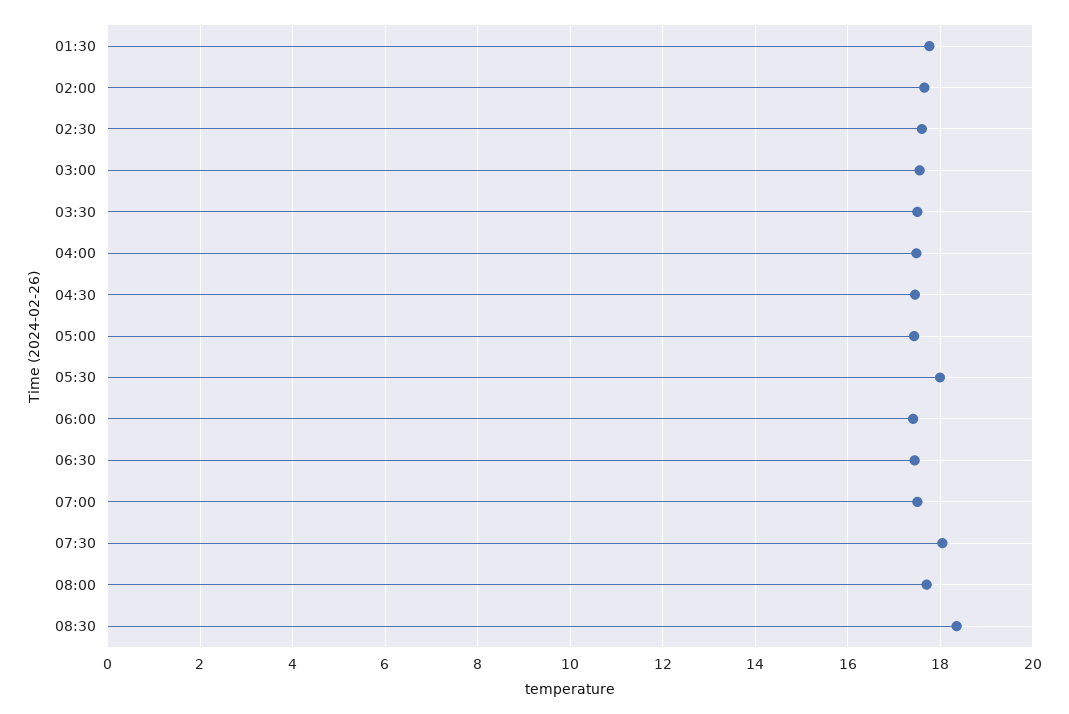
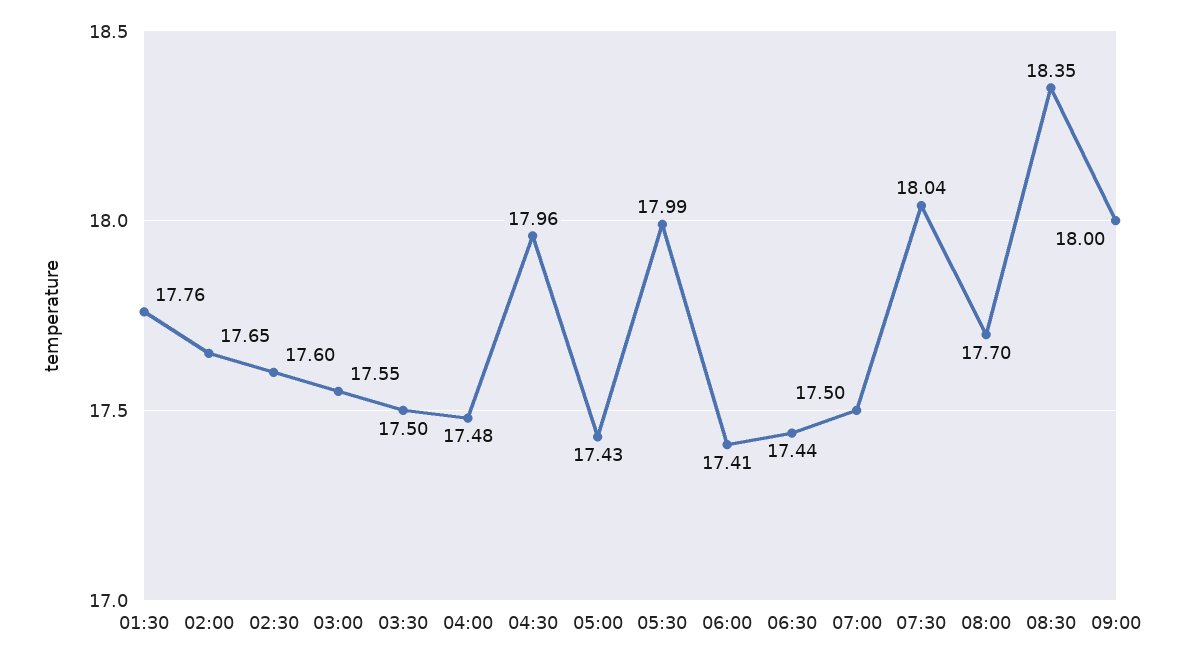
04:30: 17.4 -> 17.96
09:00: none -> 18

